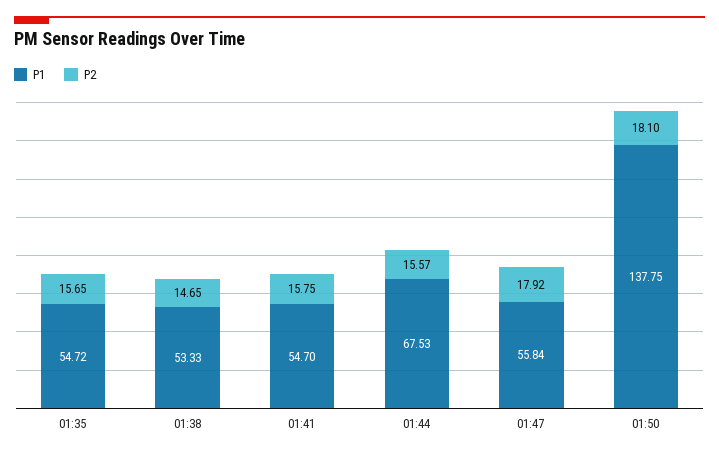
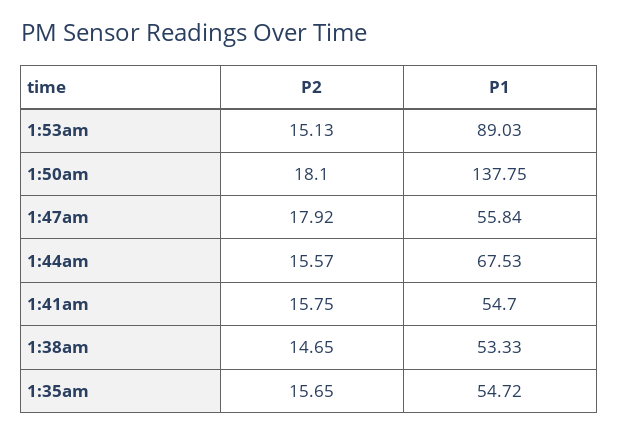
P2, 1:53am: none -> 15.13
P1, 1:53am: none -> 89.03

